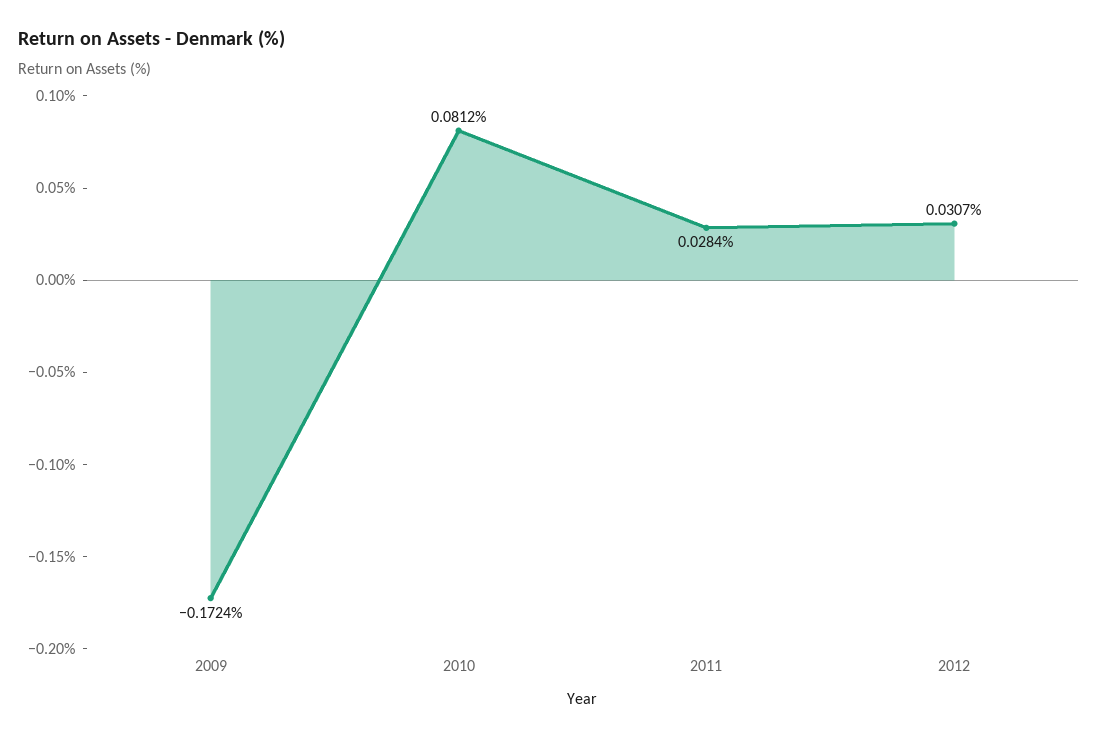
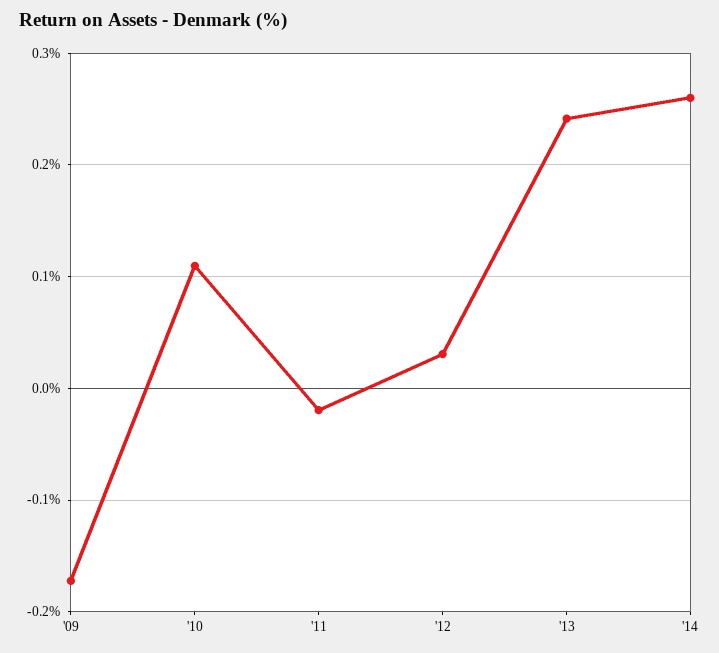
2010: 0.0812 -> 0.11
2011: 0.0284 -> -0.02
'13: none -> 0.24
'14: none -> 0.26

